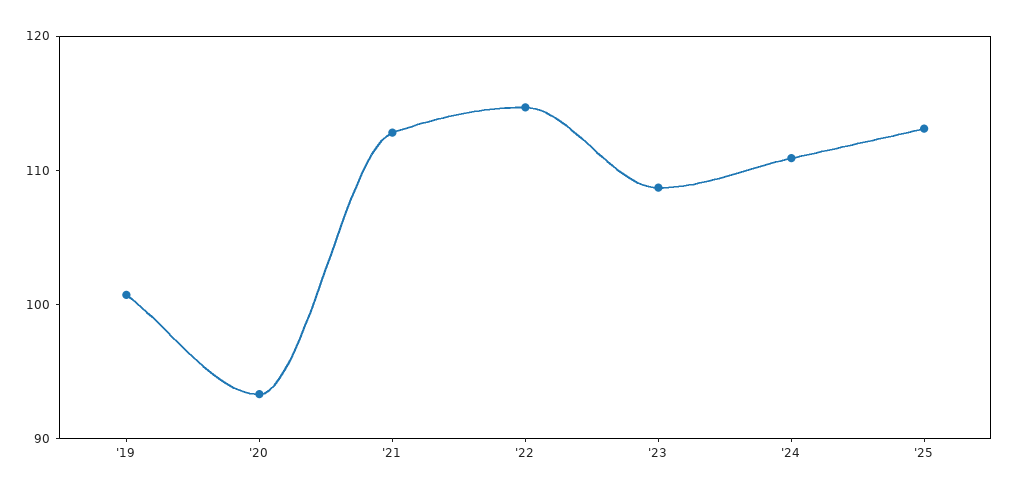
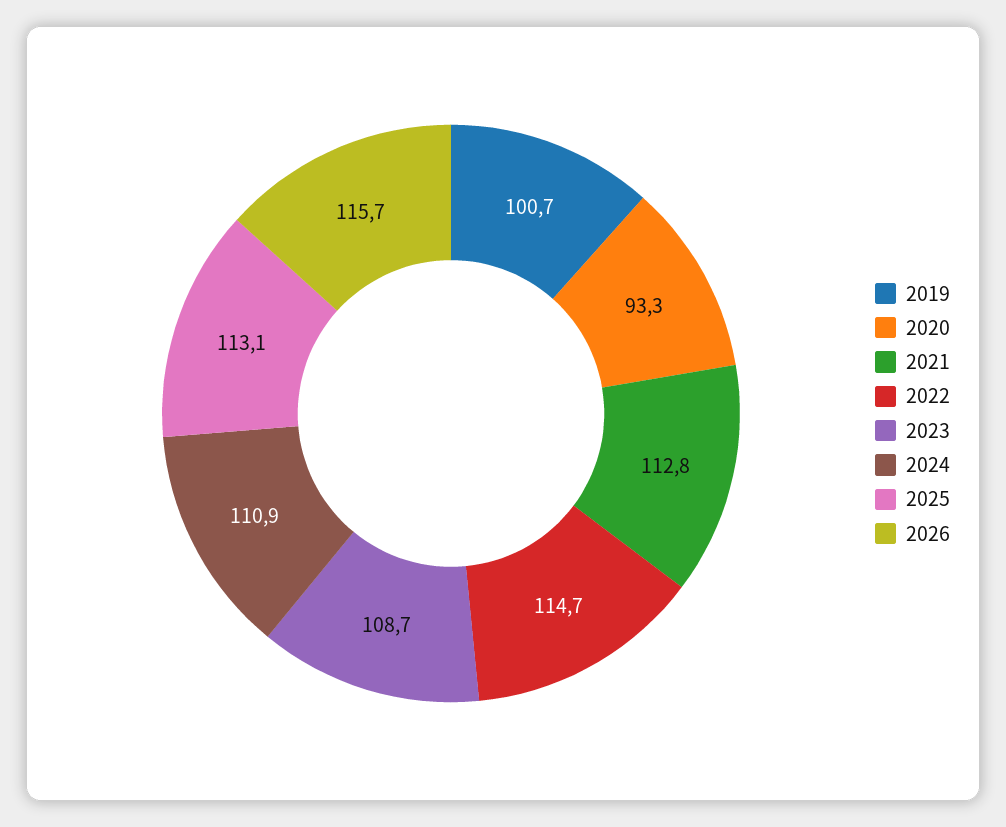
2026: none -> 115.7

